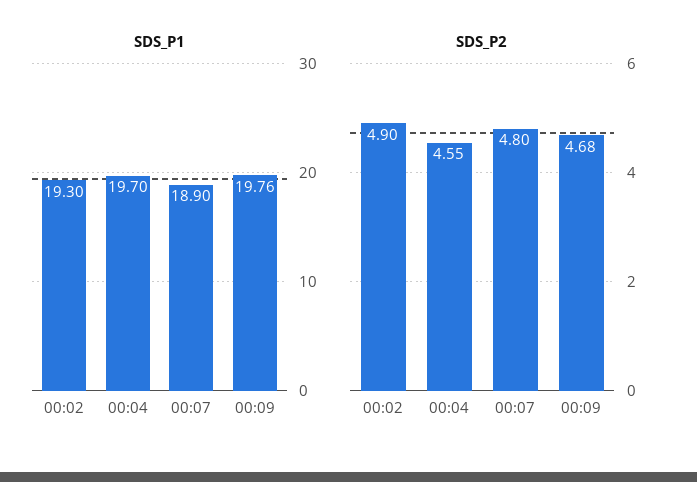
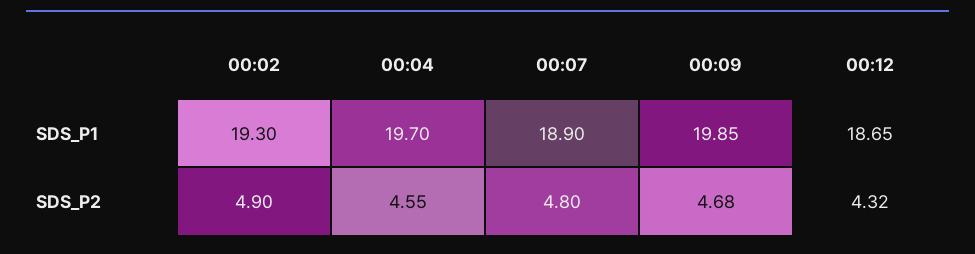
SDS_P1, 00:09: 19.76 -> 19.85
SDS_P1, 00:12: none -> 18.65
SDS_P2, 00:12: none -> 4.32

